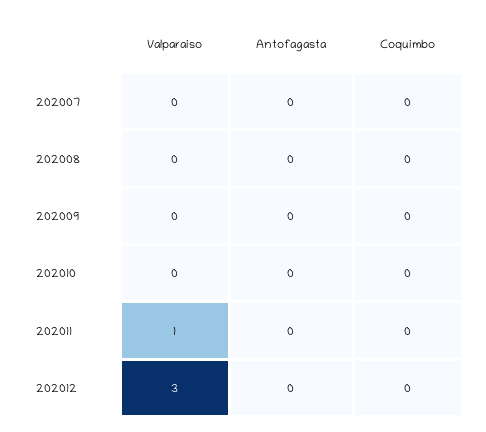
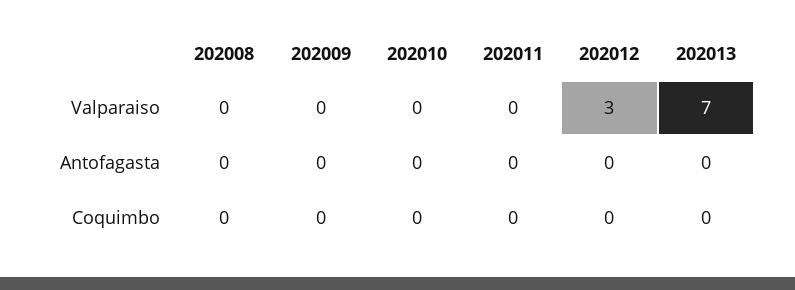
Valparaiso, 202007: 0 -> none
Antofagasta, 202007: 0 -> none
Coquimbo, 202007: 0 -> none
Valparaiso, 202011: 1 -> 0
Valparaiso, 202013: none -> 7
Antofagasta, 202013: none -> 0
Coquimbo, 202013: none -> 0

